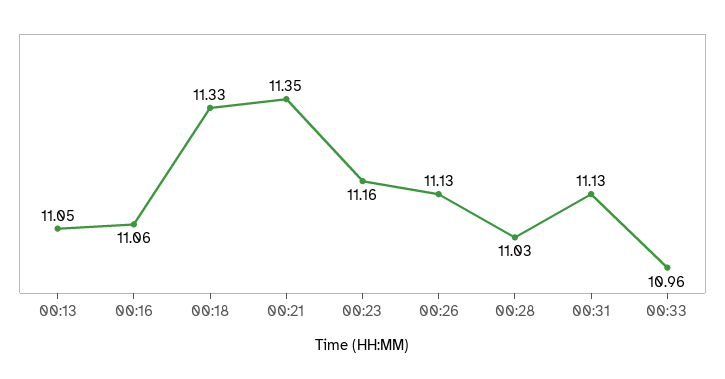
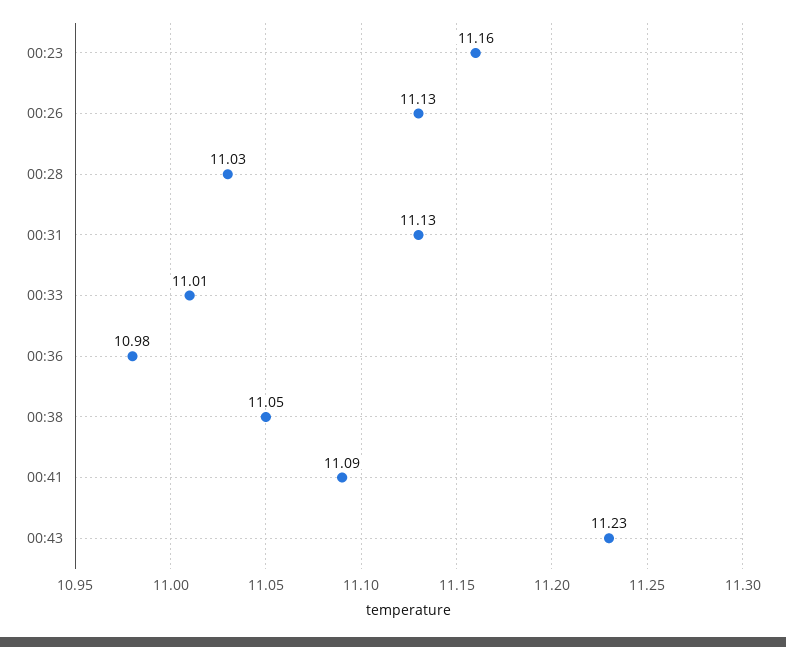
00:13: 11.05 -> none
00:16: 11.06 -> none
00:18: 11.33 -> none
00:21: 11.35 -> none
00:33: 10.96 -> 11.01
00:36: none -> 10.98
00:38: none -> 11.05
00:41: none -> 11.09
00:43: none -> 11.23

